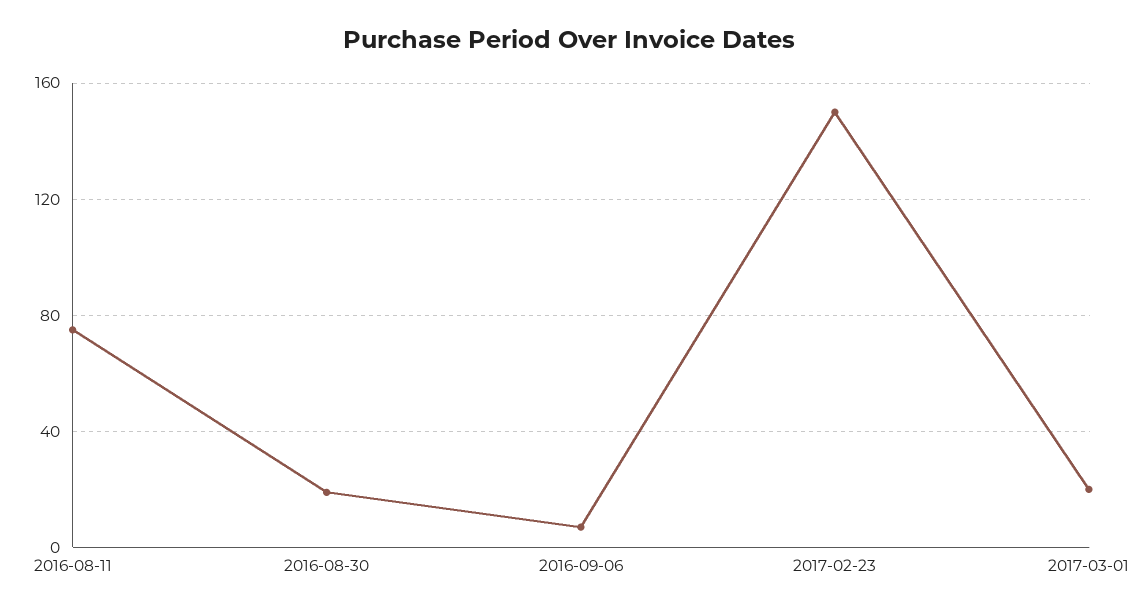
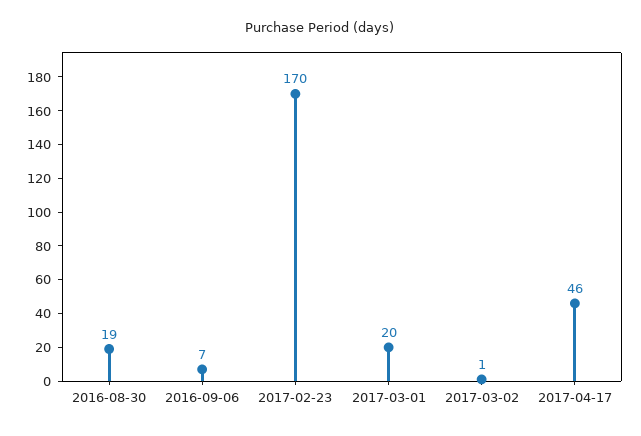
2016-08-11: 75 -> none
2017-02-23: 150 -> 170
2017-03-02: none -> 1
2017-04-17: none -> 46

